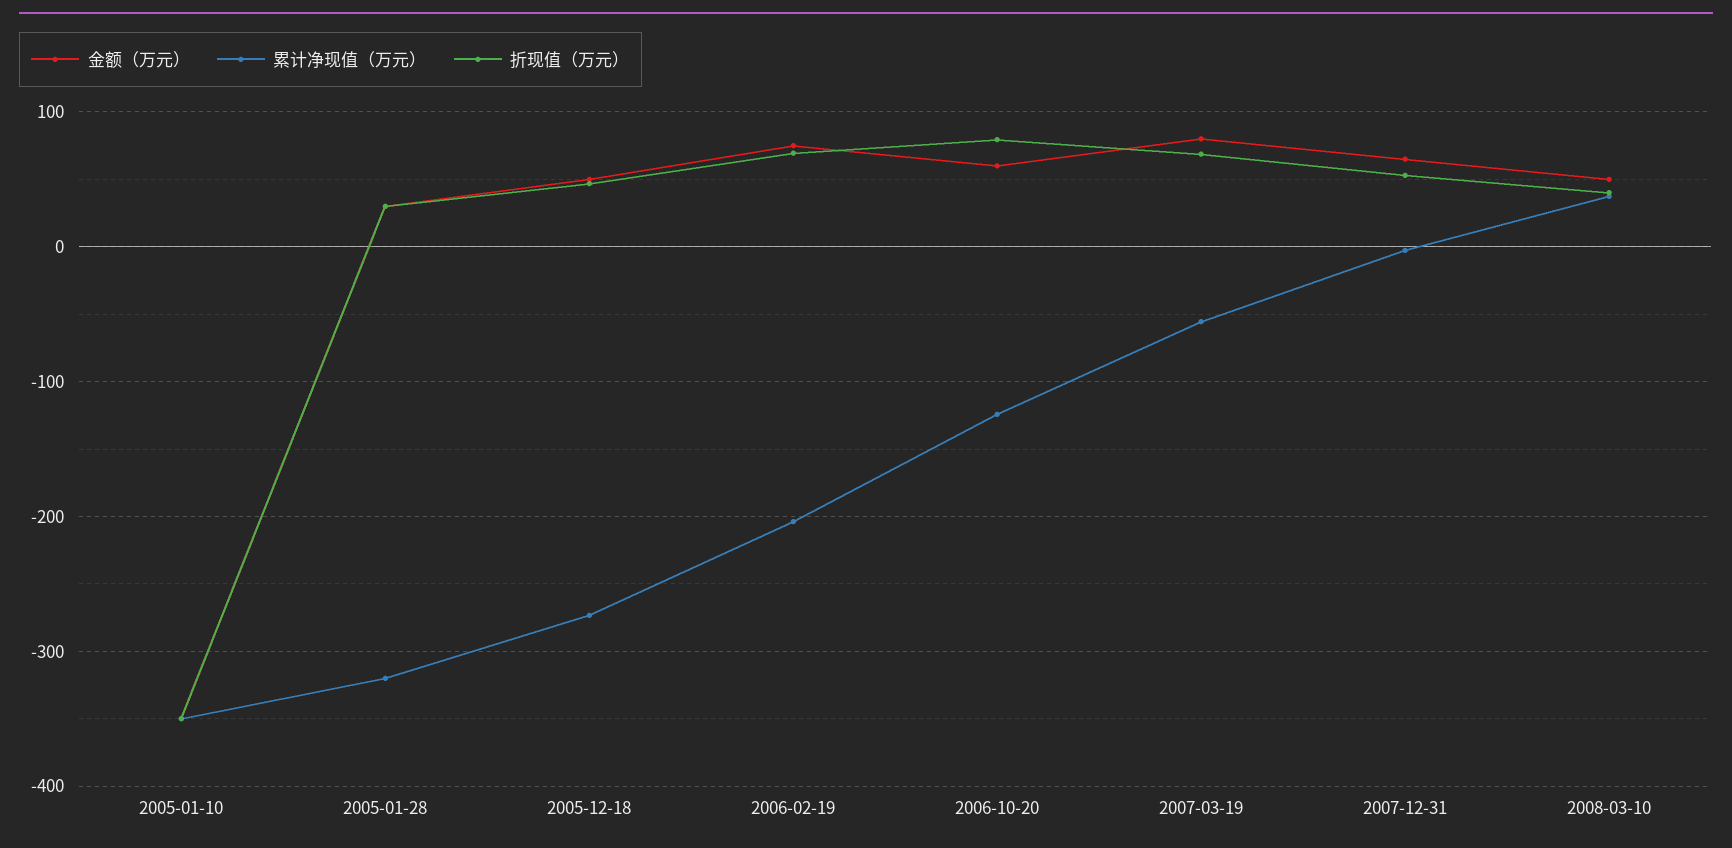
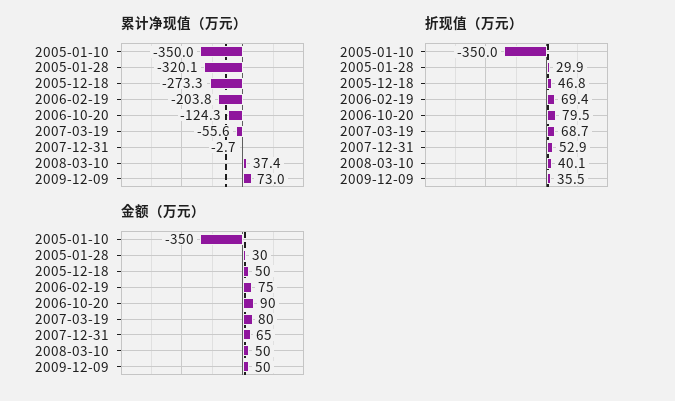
金额（万元）, 2006-10-20: 60 -> 90
累计净现值（万元）, 2009-12-09: none -> 73
折现值（万元）, 2009-12-09: none -> 35.5
金额（万元）, 2009-12-09: none -> 50

